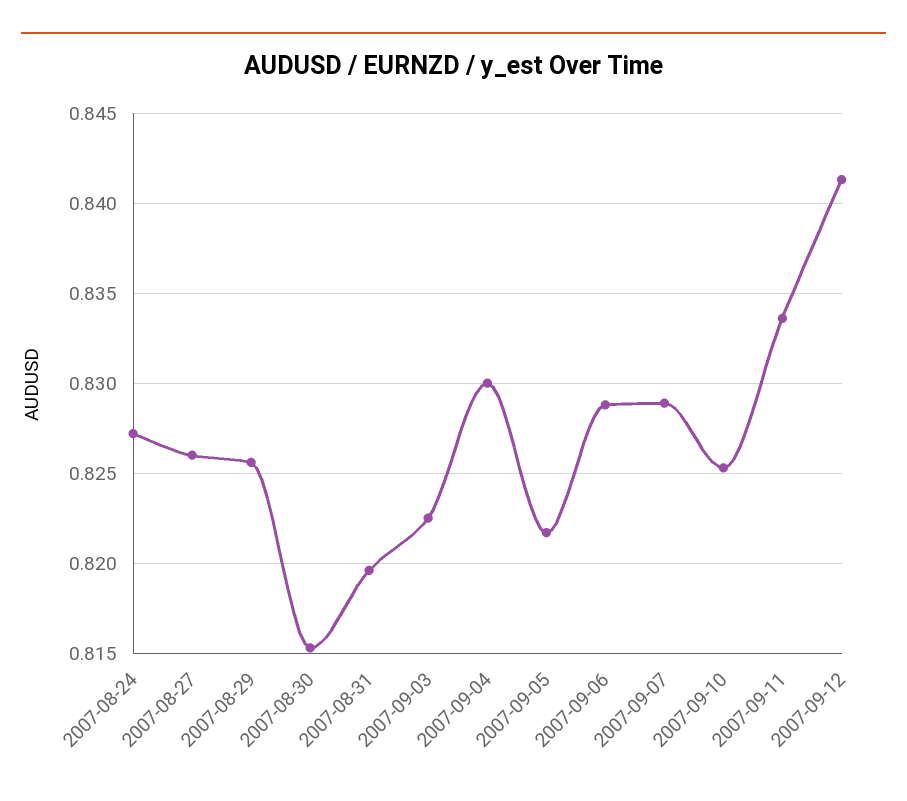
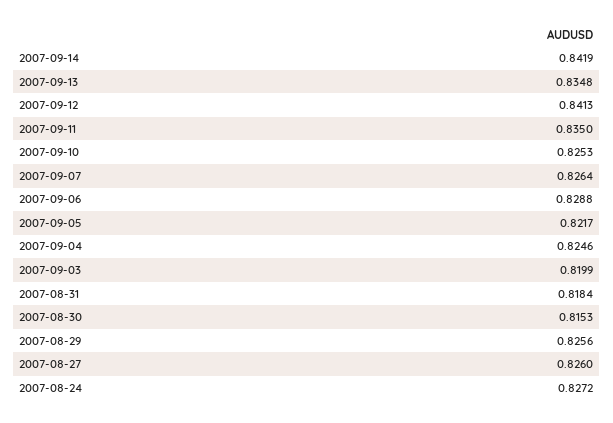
2007-08-31: 0.8195 -> 0.8184
2007-09-03: 0.8225 -> 0.8199
2007-09-04: 0.83 -> 0.8246
2007-09-07: 0.829 -> 0.8264
2007-09-11: 0.8335 -> 0.835
2007-09-14: none -> 0.8419
2007-09-13: none -> 0.8348

